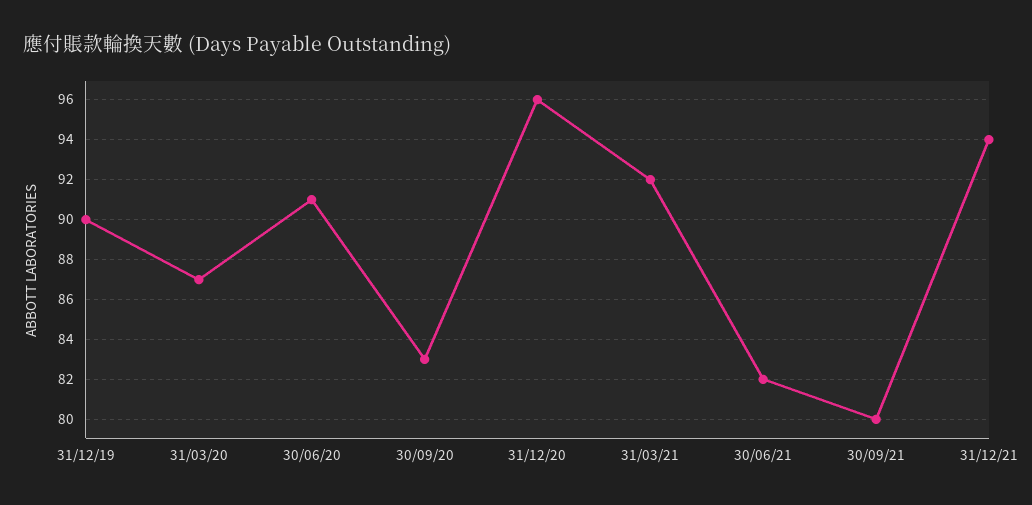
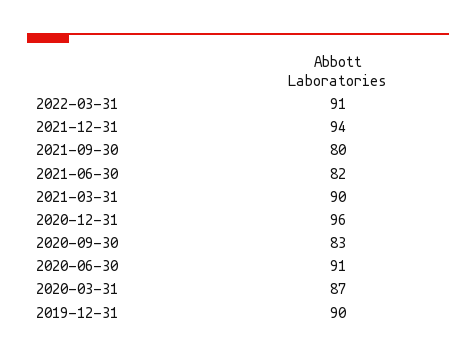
31/03/21: 92 -> 90
2022-03-31: none -> 91

